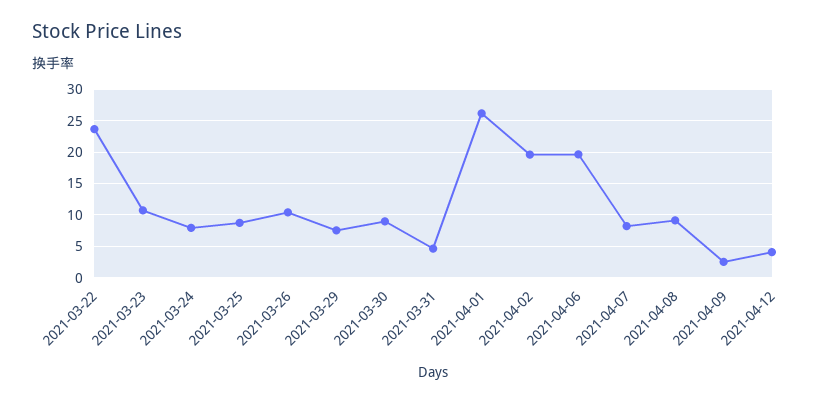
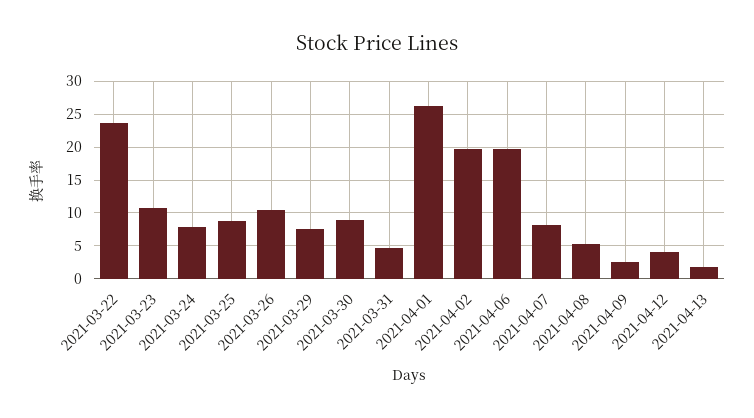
2021-04-08: 9 -> 5
2021-04-13: none -> 2

